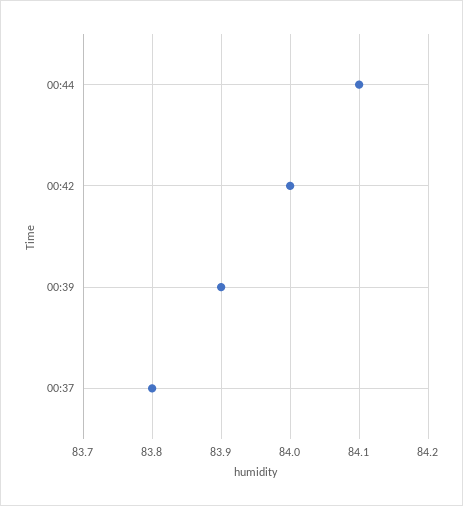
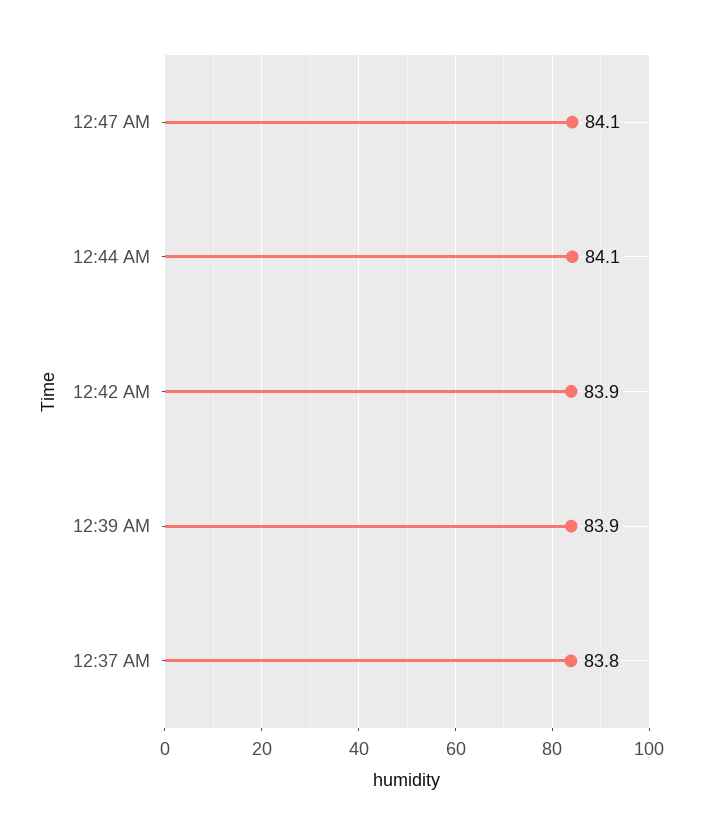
00:42: 84 -> 83.9
12:47 AM: none -> 84.1

